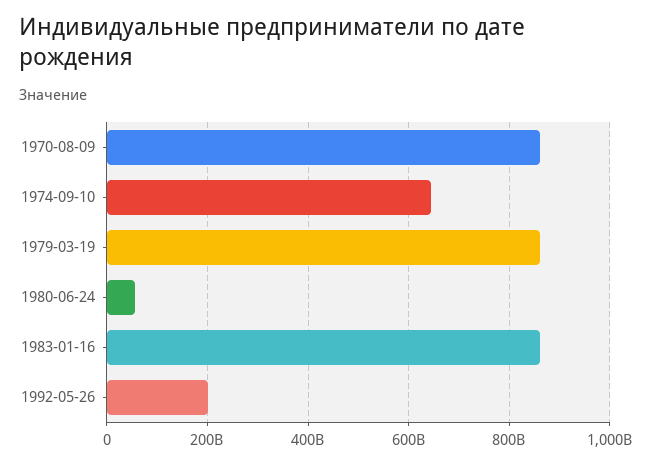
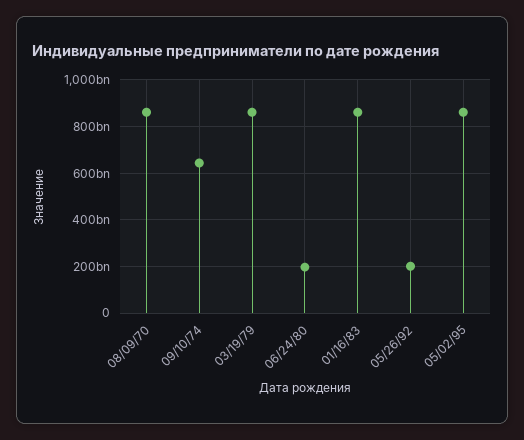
1980-06-24: 60000000000 -> 200000000000
05/02/95: none -> 850000000000

